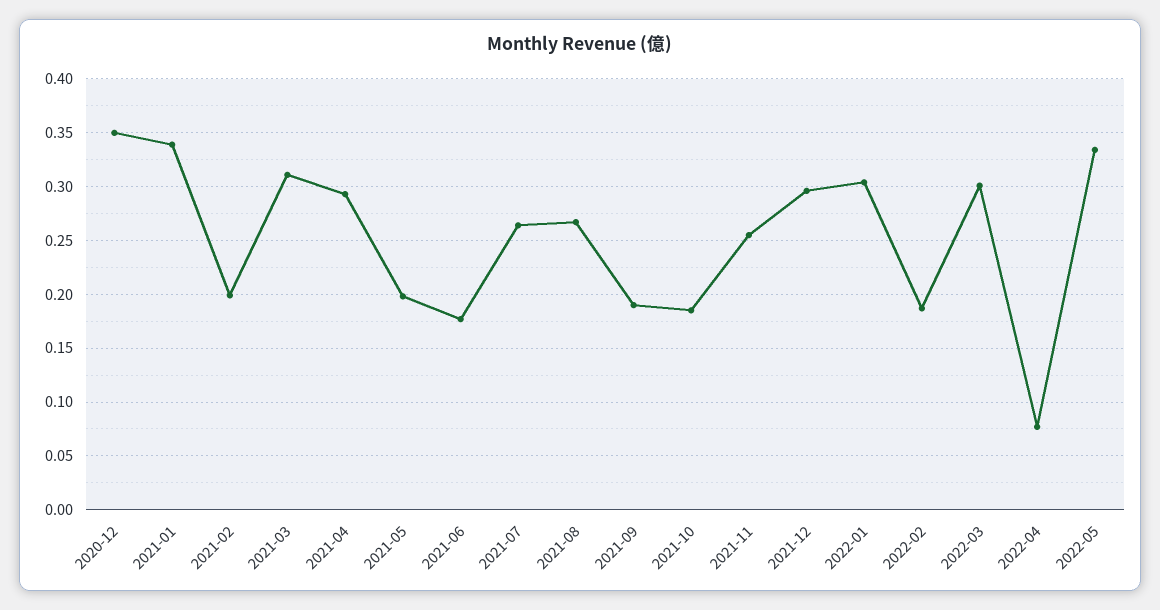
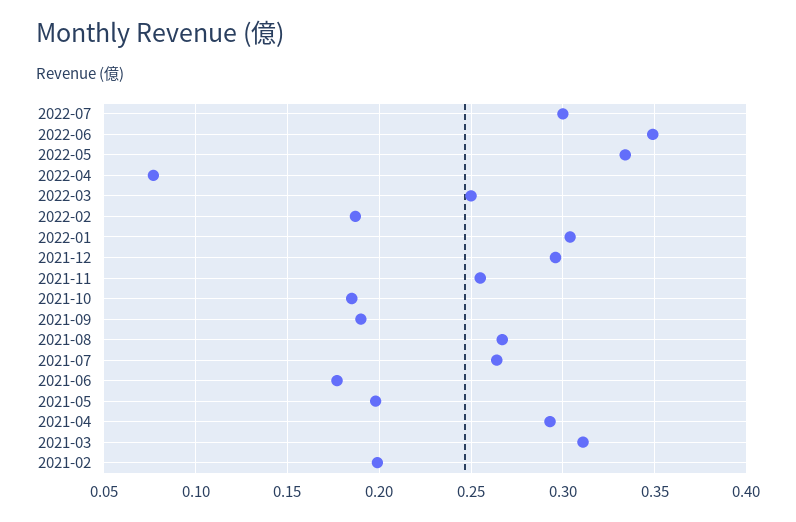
2020-12: 0.35 -> none
2021-01: 0.34 -> none
2022-03: 0.3 -> 0.25
2022-07: none -> 0.3
2022-06: none -> 0.35

